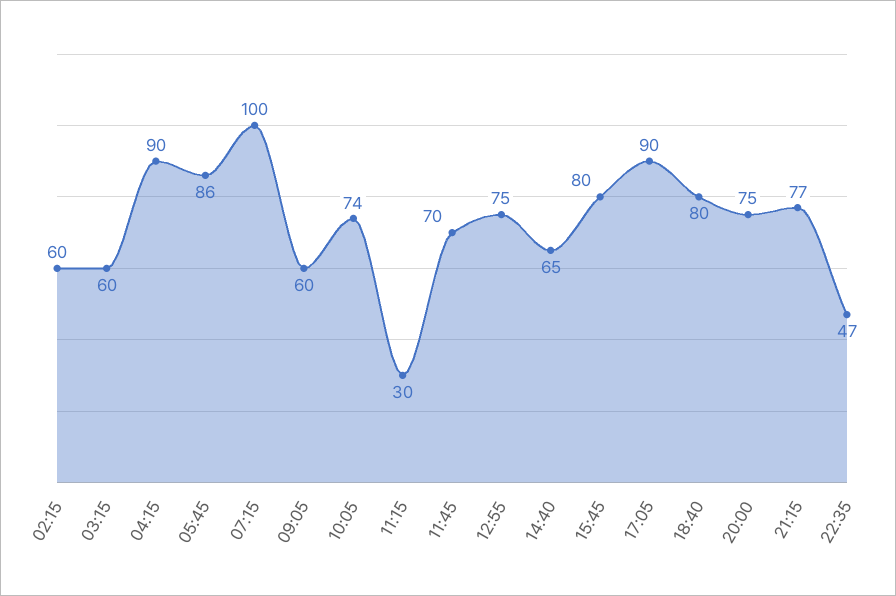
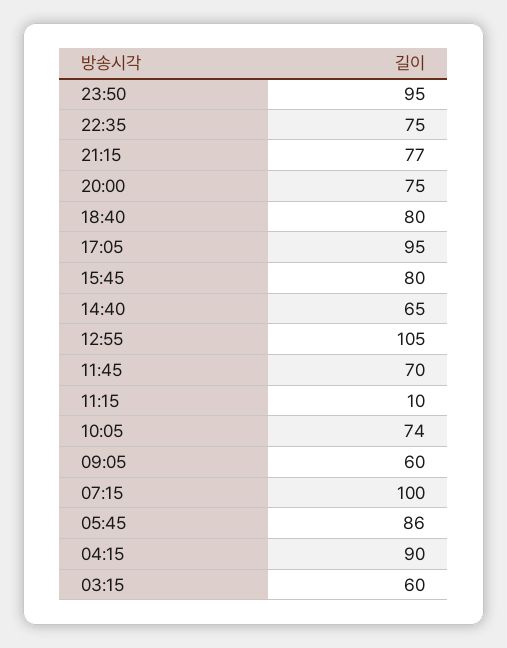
02:15: 60 -> none
11:15: 30 -> 10
12:55: 75 -> 105
17:05: 90 -> 95
22:35: 47 -> 75
23:50: none -> 95

